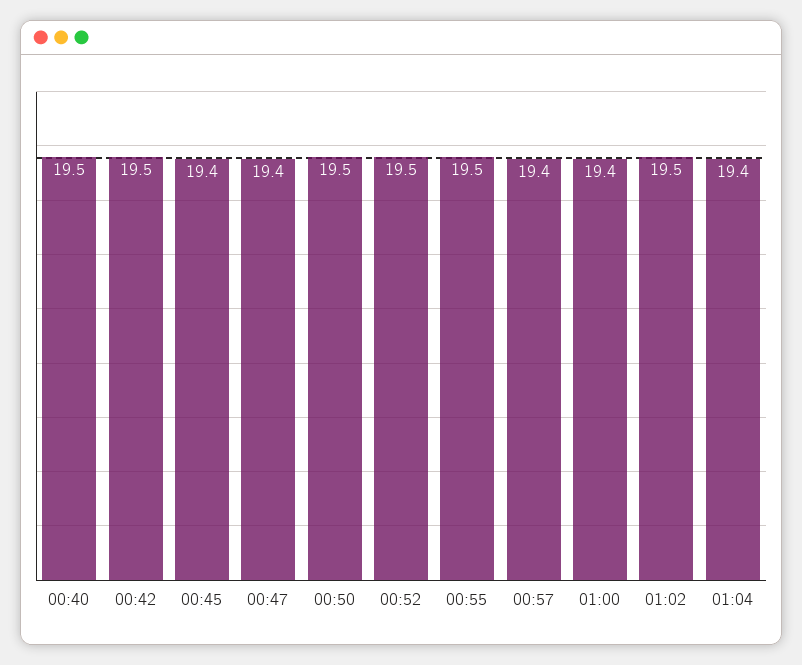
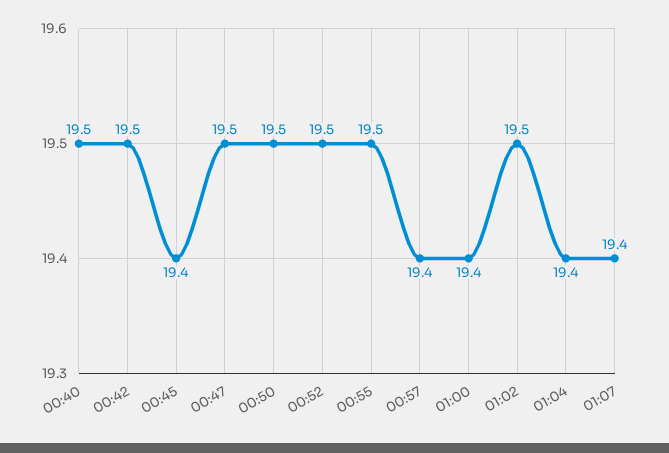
00:47: 19.4 -> 19.5
01:07: none -> 19.4

